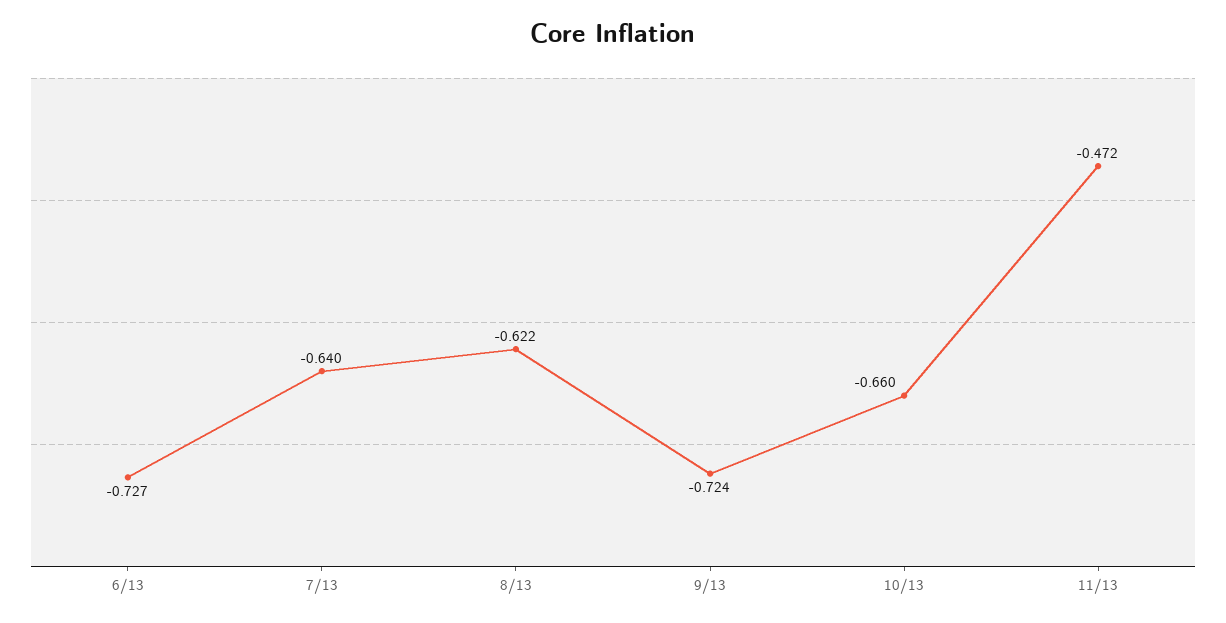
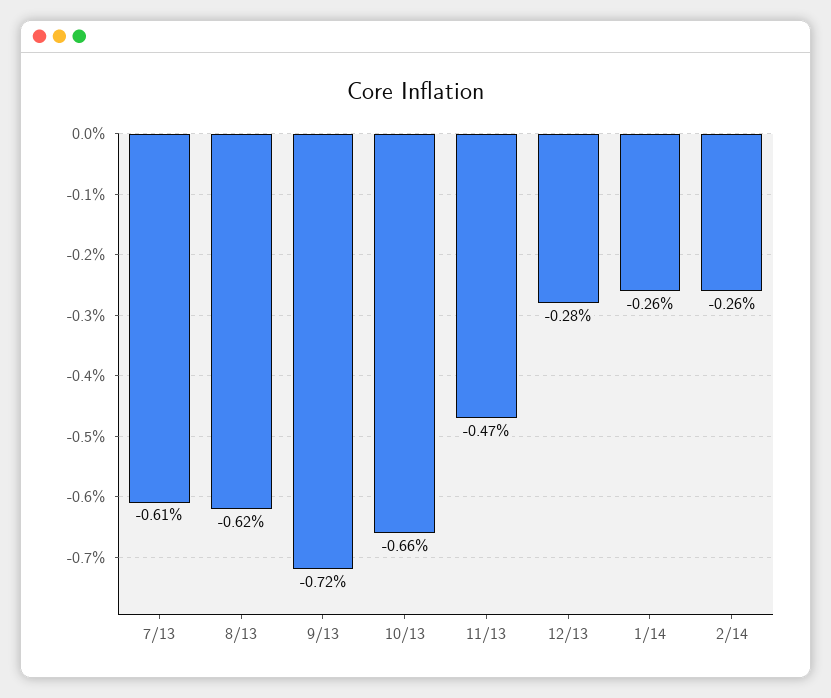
6/13: -0.727 -> none
7/13: -0.64 -> -0.61
12/13: none -> -0.28
1/14: none -> -0.26
2/14: none -> -0.26

